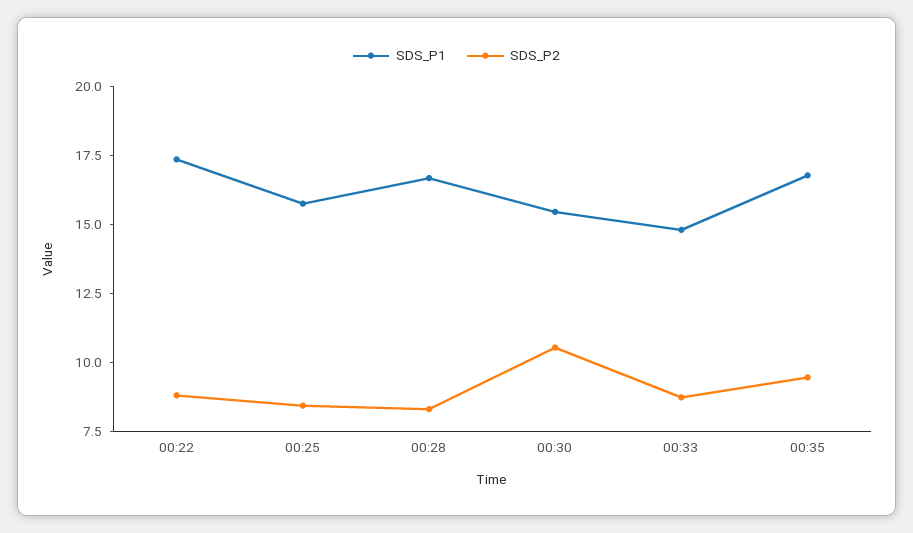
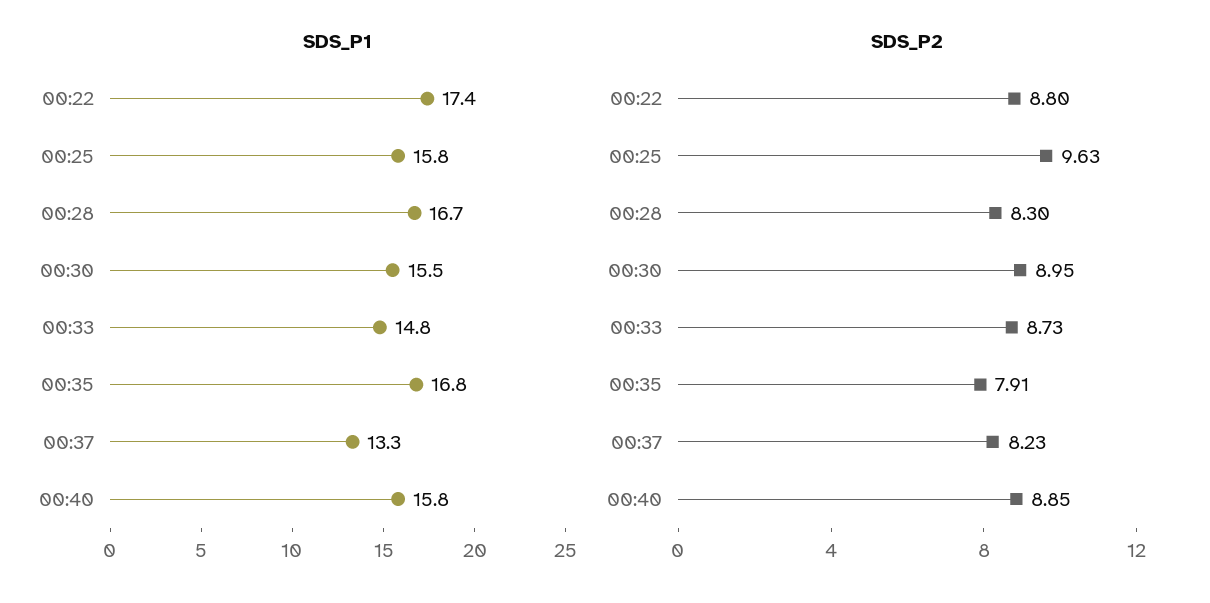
SDS_P2, 00:25: 8.5 -> 9.63
SDS_P2, 00:30: 10.5 -> 8.95
SDS_P2, 00:35: 9.5 -> 7.91
SDS_P1, 00:37: none -> 13.3
SDS_P1, 00:40: none -> 15.8
SDS_P2, 00:37: none -> 8.23
SDS_P2, 00:40: none -> 8.85

